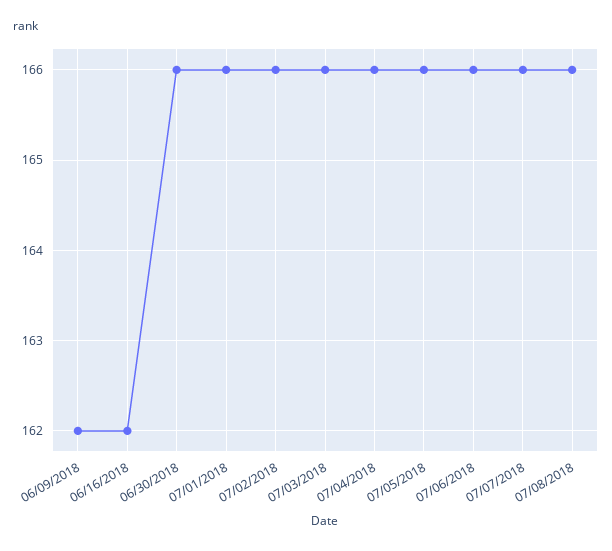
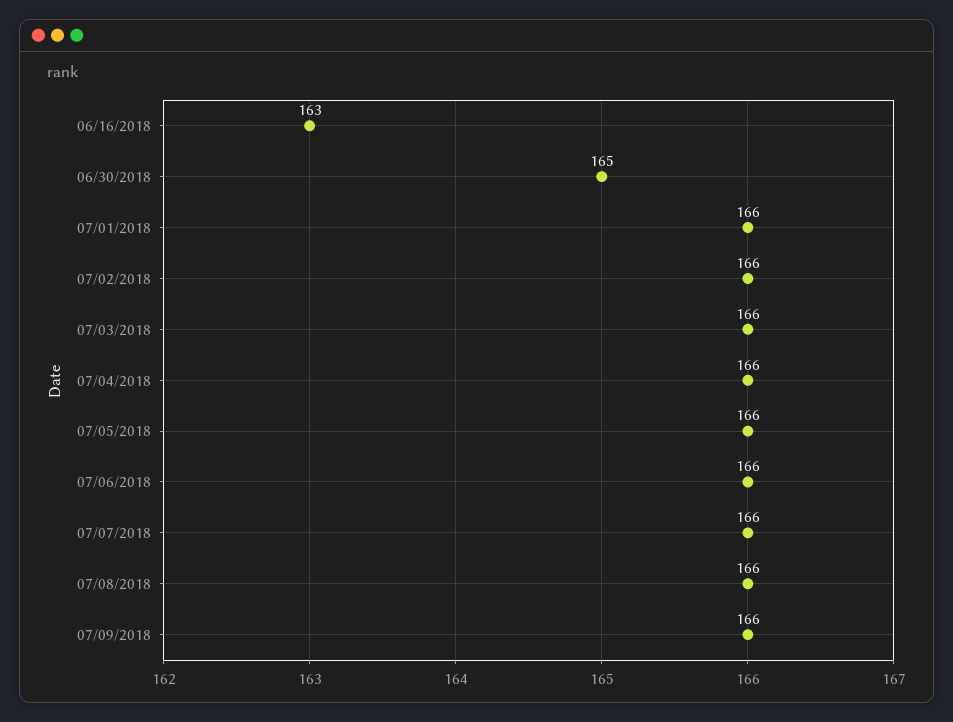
06/09/2018: 162 -> none
06/16/2018: 162 -> 163
06/30/2018: 166 -> 165
07/09/2018: none -> 166

